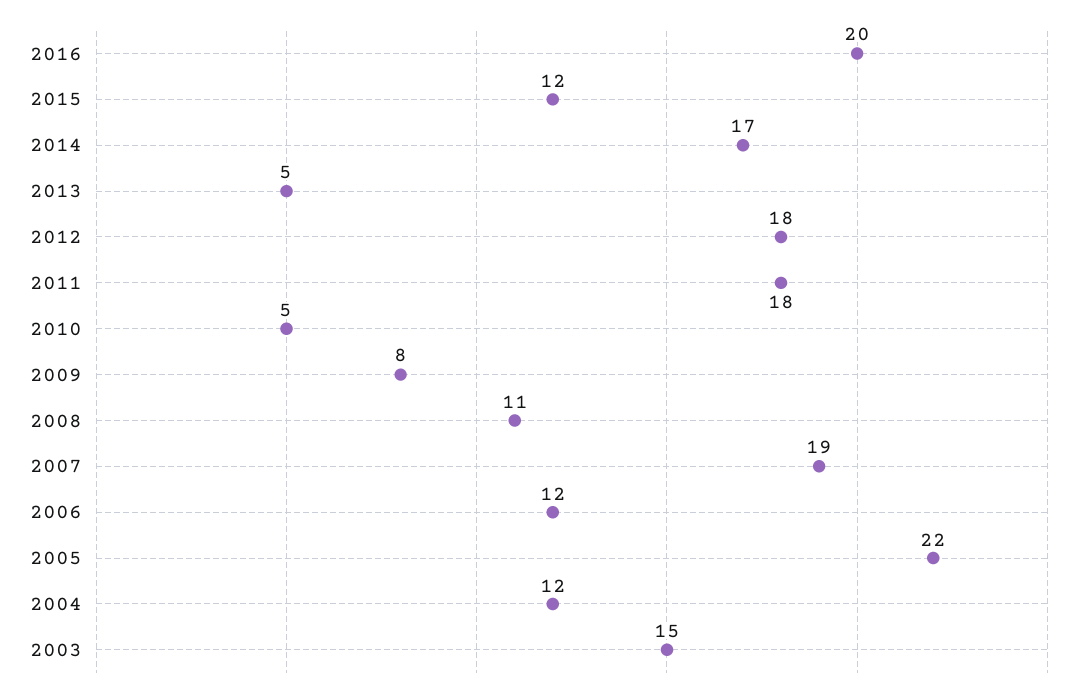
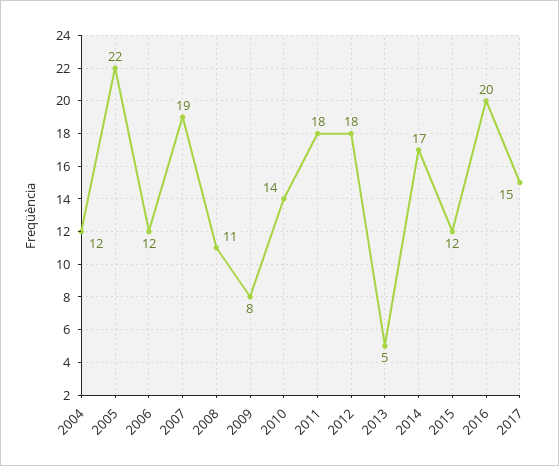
2010: 5 -> 14
2003: 15 -> none
2017: none -> 15

